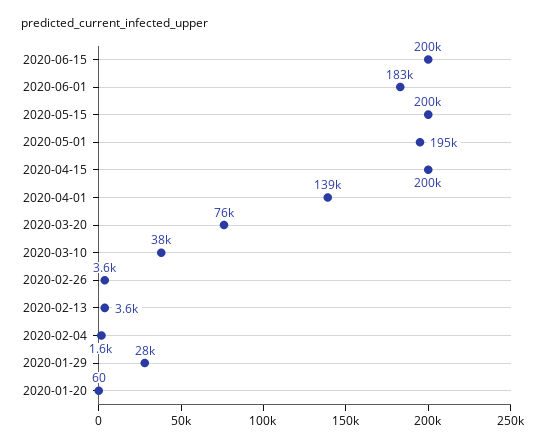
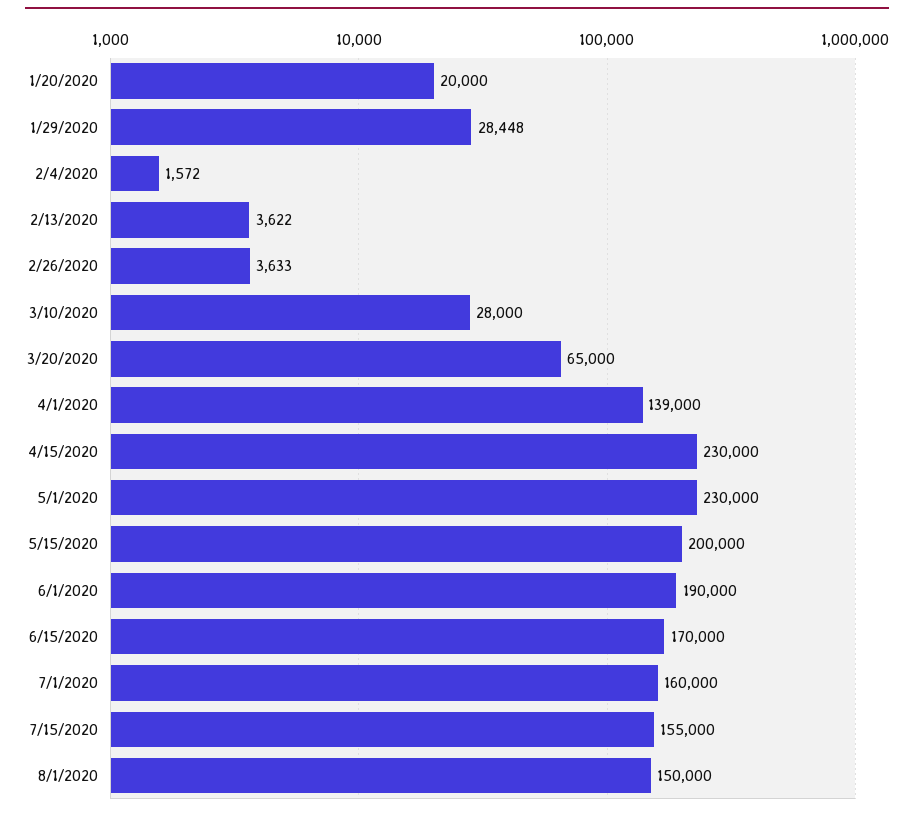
2020-06-15: 200000 -> 170000
2020-06-01: 183000 -> 190000
2020-05-01: 195000 -> 230000
2020-04-15: 200000 -> 230000
2020-03-20: 76000 -> 65000
2020-03-10: 38000 -> 28000
2020-01-20: 60 -> 20000
7/1/2020: none -> 160000
7/15/2020: none -> 155000
8/1/2020: none -> 150000

